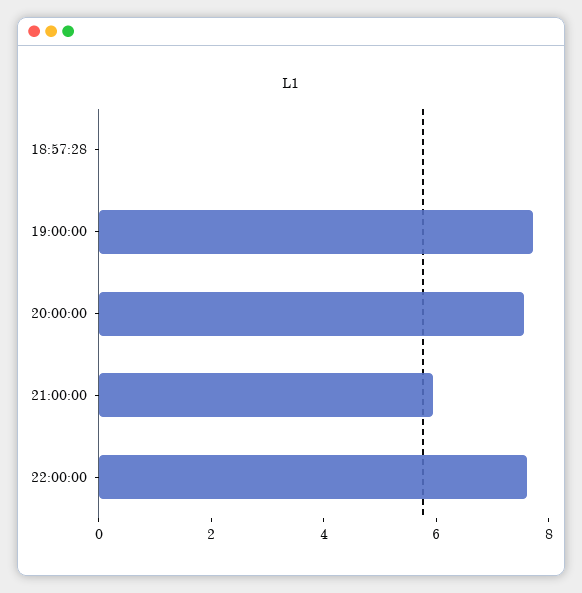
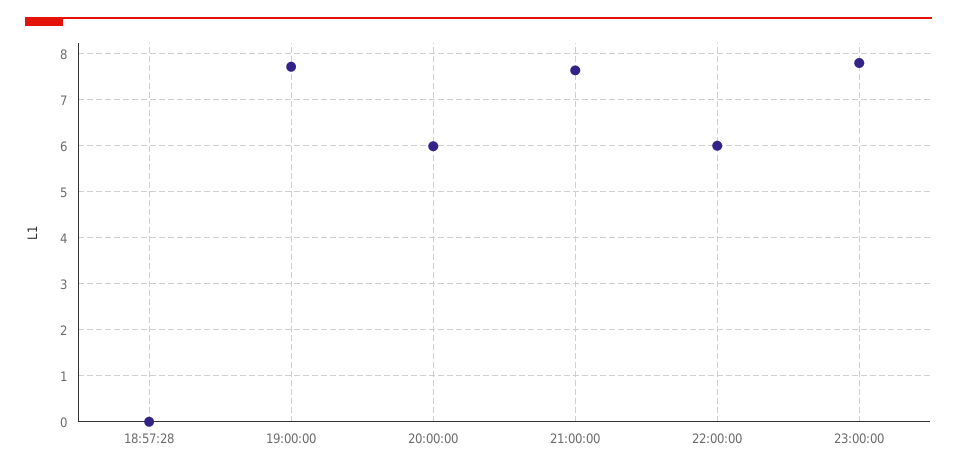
20:00:00: 7.5 -> 6
21:00:00: 6 -> 7.6
22:00:00: 7.5 -> 6
23:00:00: none -> 7.8

